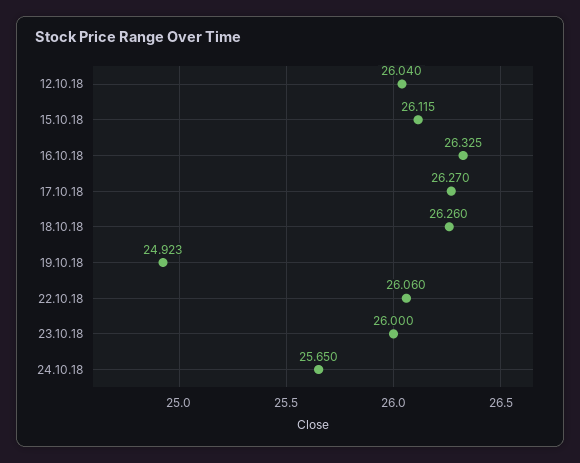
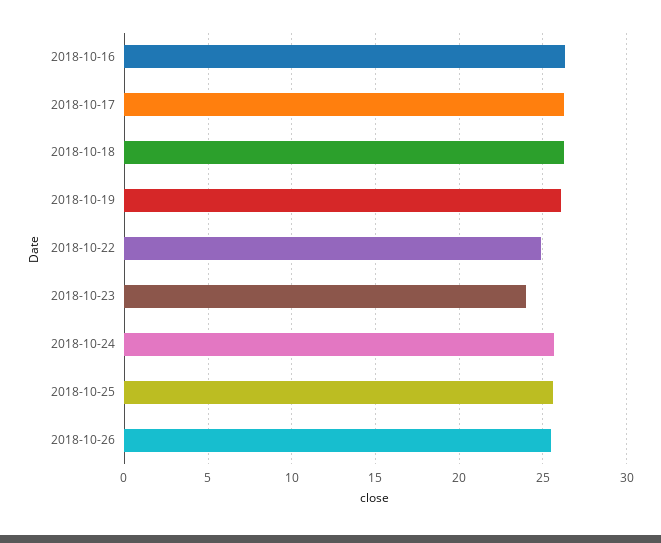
12.10.18: 26.04 -> none
15.10.18: 26.115 -> none
19.10.18: 24.923 -> 26
22.10.18: 26.06 -> 25
23.10.18: 26 -> 24
2018-10-25: none -> 25.5
2018-10-26: none -> 25.5

